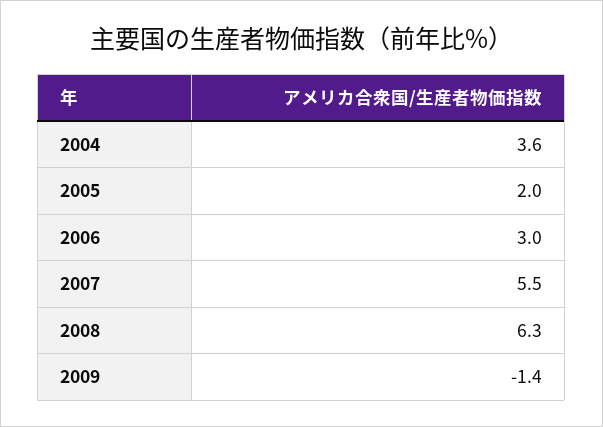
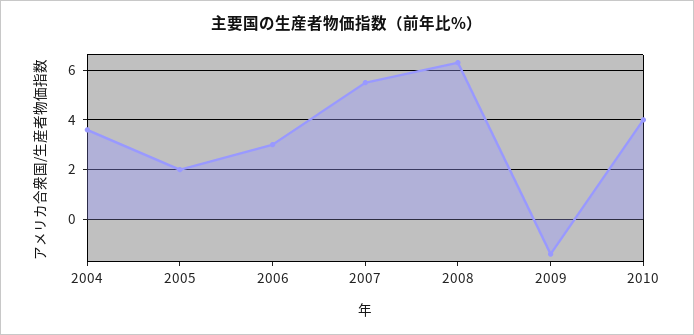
2010: none -> 4

